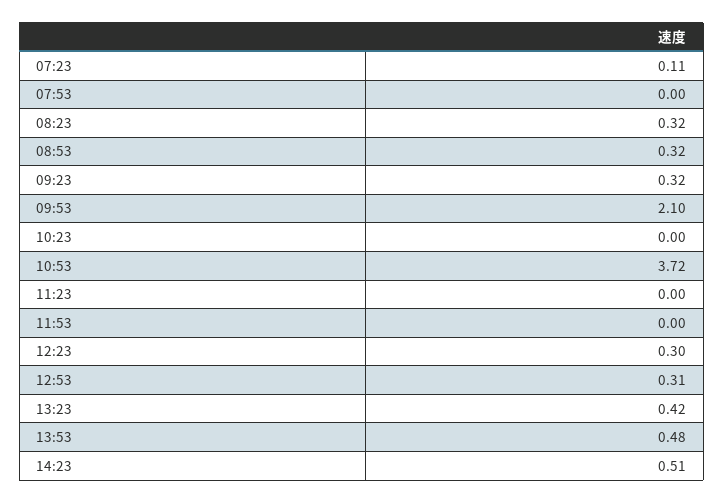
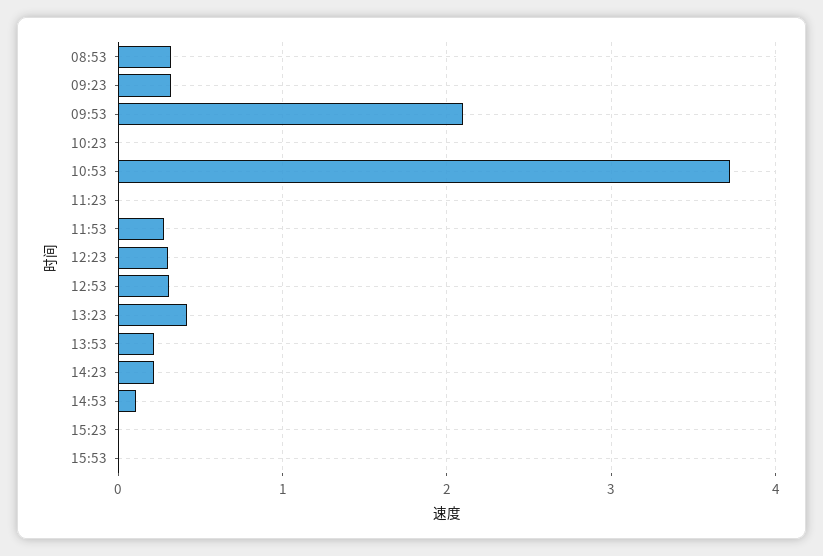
07:23: 0.11 -> none
07:53: 0 -> none
08:23: 0.32 -> none
11:53: 0 -> 0.3
13:53: 0.48 -> 0.2
14:23: 0.51 -> 0.2
14:53: none -> 0.1
15:23: none -> 0
15:53: none -> 0

